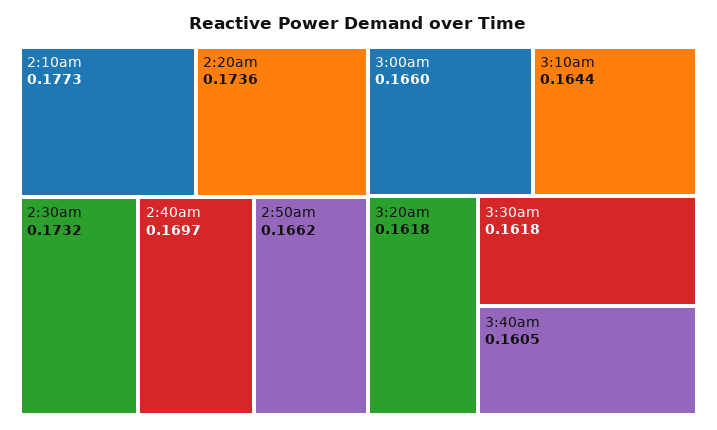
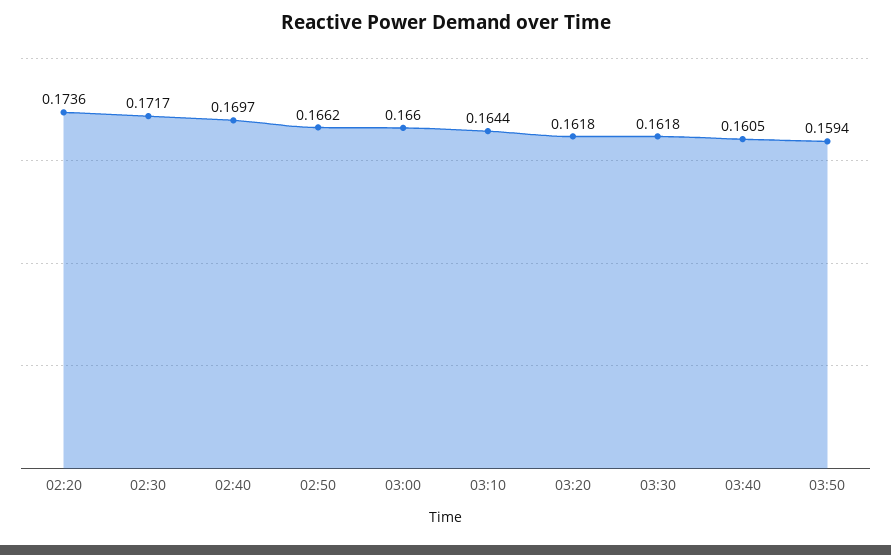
2:10am: 0.1773 -> none
2:30am: 0.1732 -> 0.1717
03:50: none -> 0.1594

